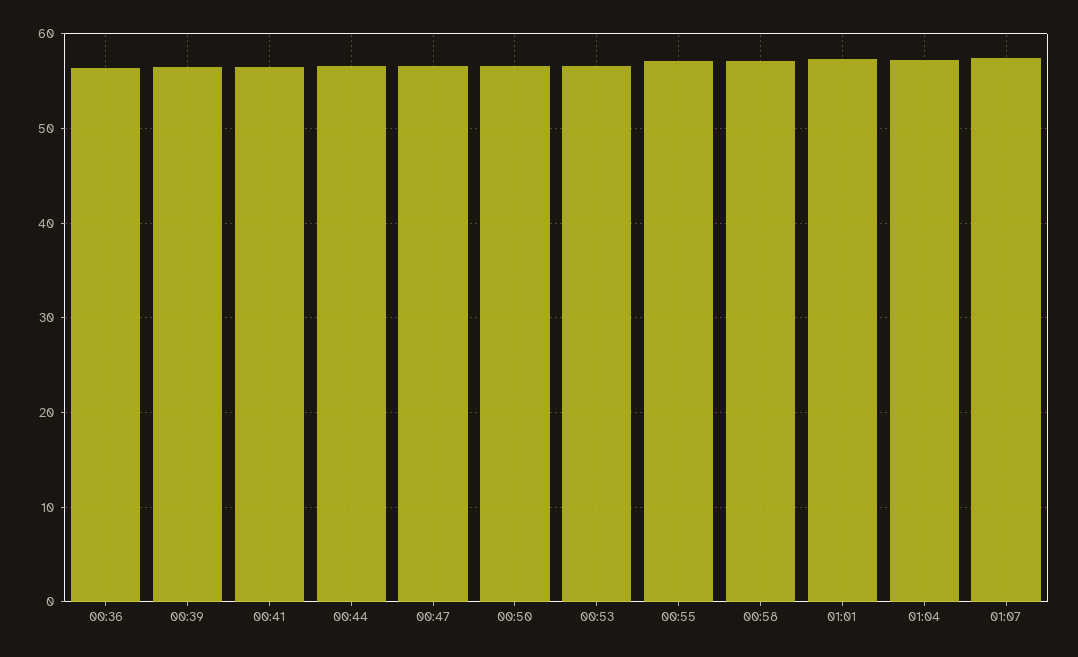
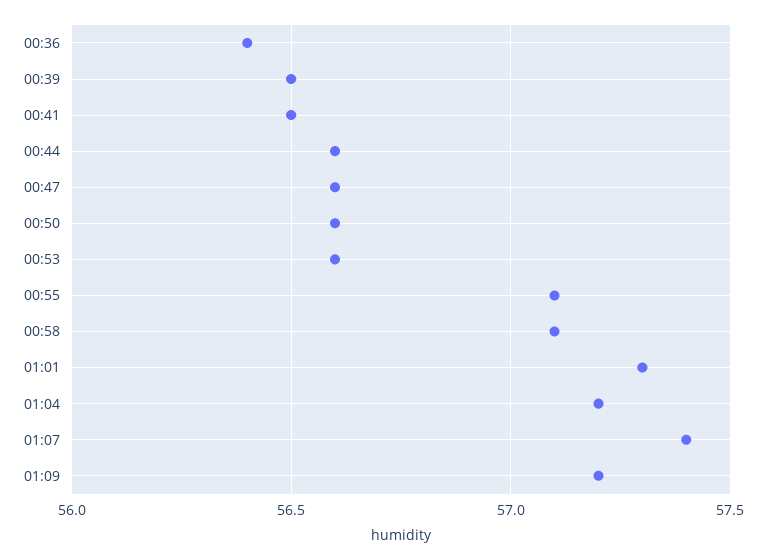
01:09: none -> 57.2

